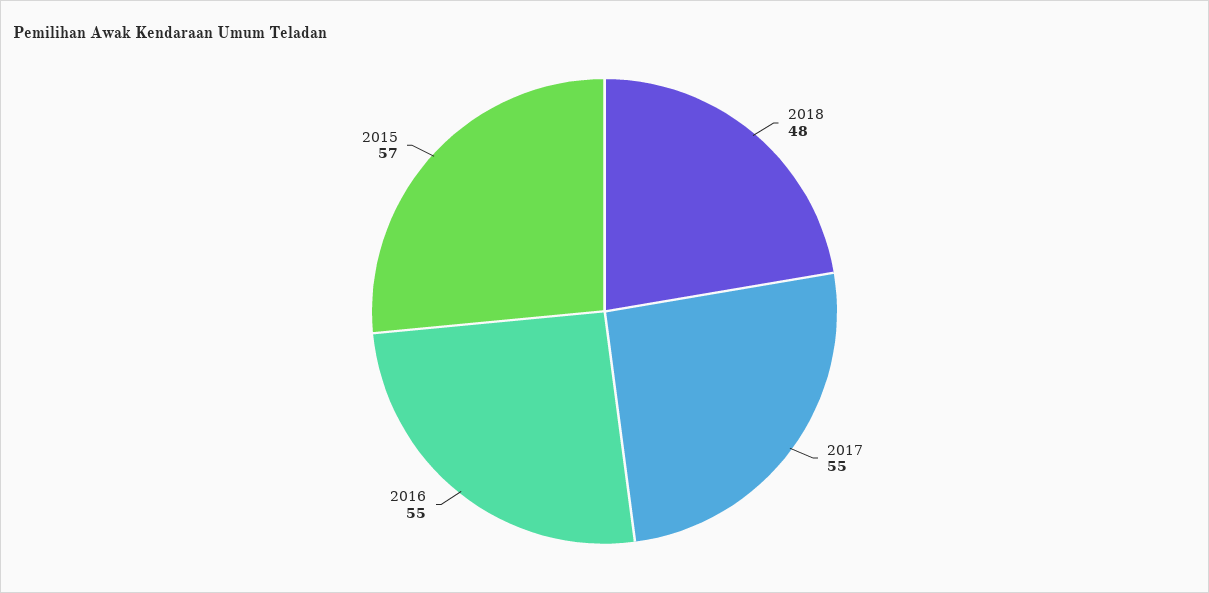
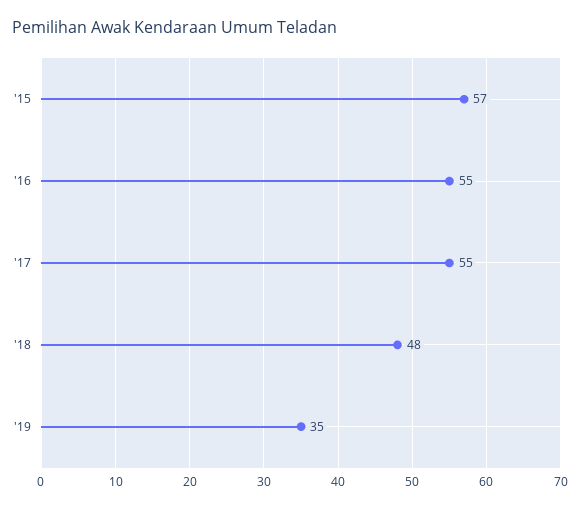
'19: none -> 35

